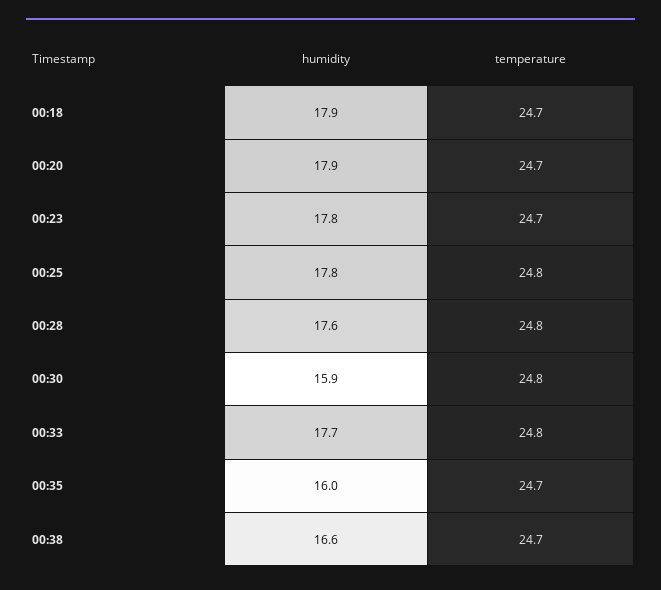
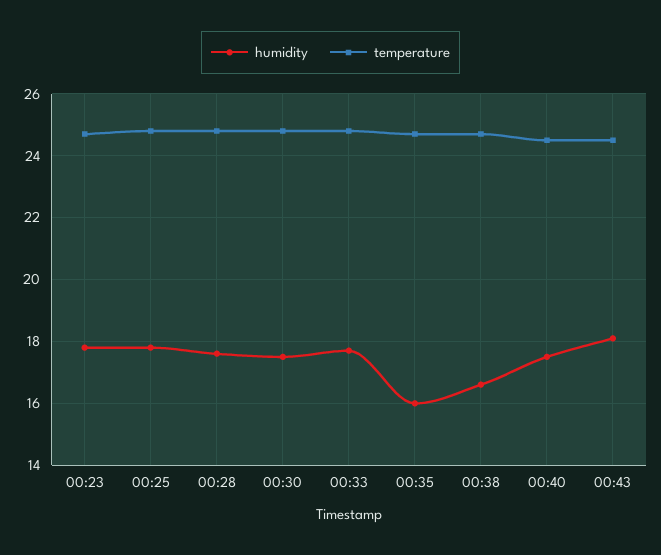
humidity, 00:18: 17.9 -> none
temperature, 00:18: 24.7 -> none
humidity, 00:20: 17.9 -> none
temperature, 00:20: 24.7 -> none
humidity, 00:30: 15.9 -> 17.5
humidity, 00:40: none -> 17.5
temperature, 00:40: none -> 24.5
humidity, 00:43: none -> 18
temperature, 00:43: none -> 24.5

